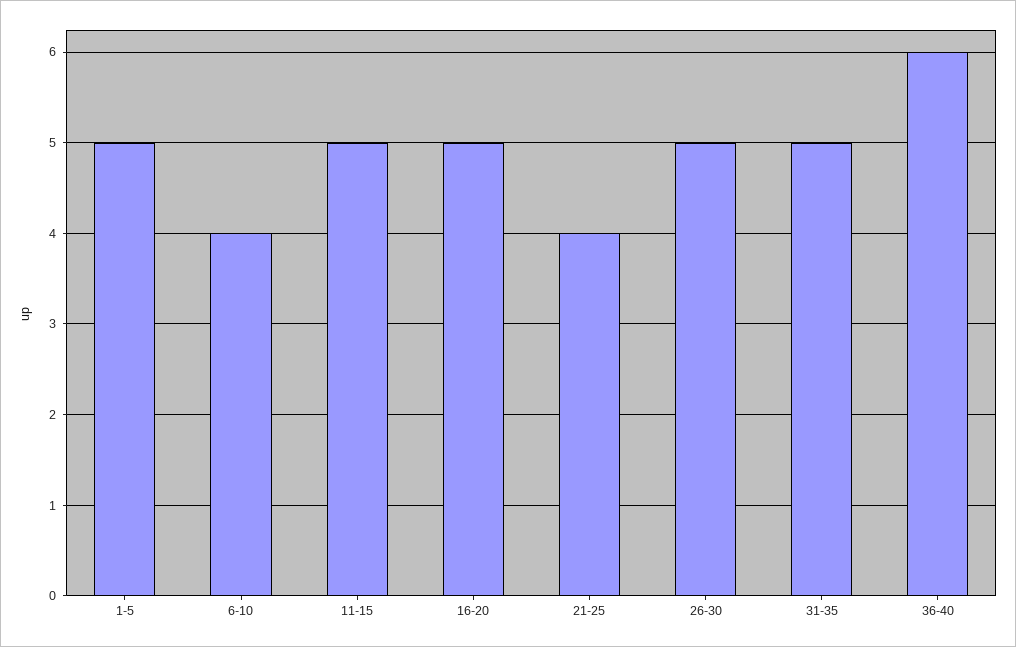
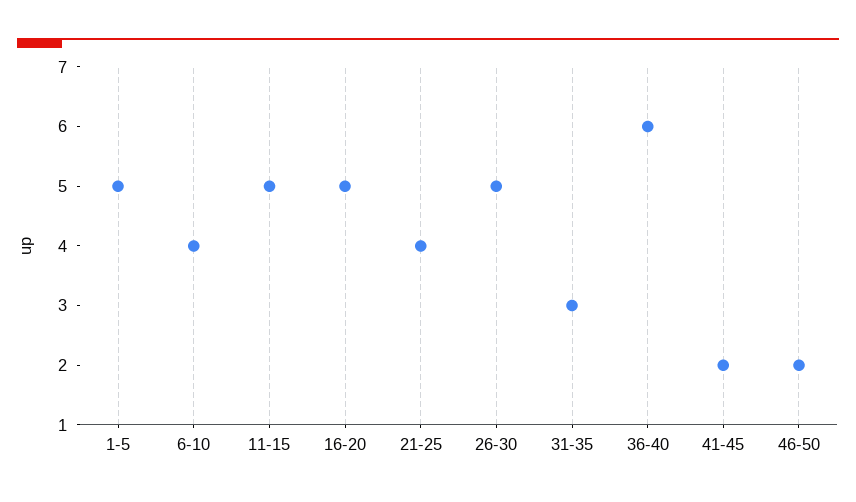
31-35: 5 -> 3
41-45: none -> 2
46-50: none -> 2

